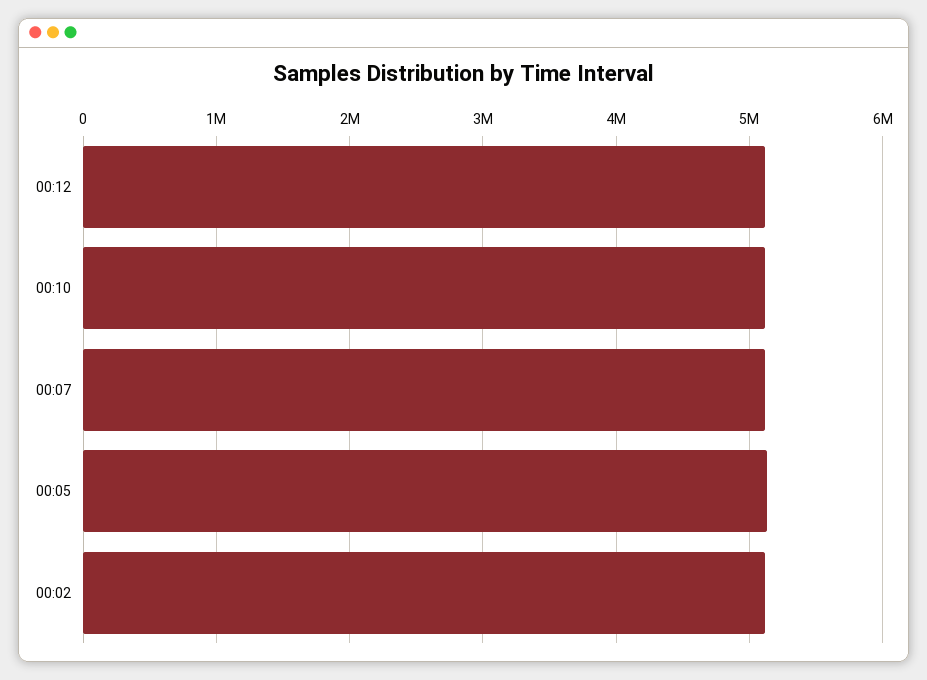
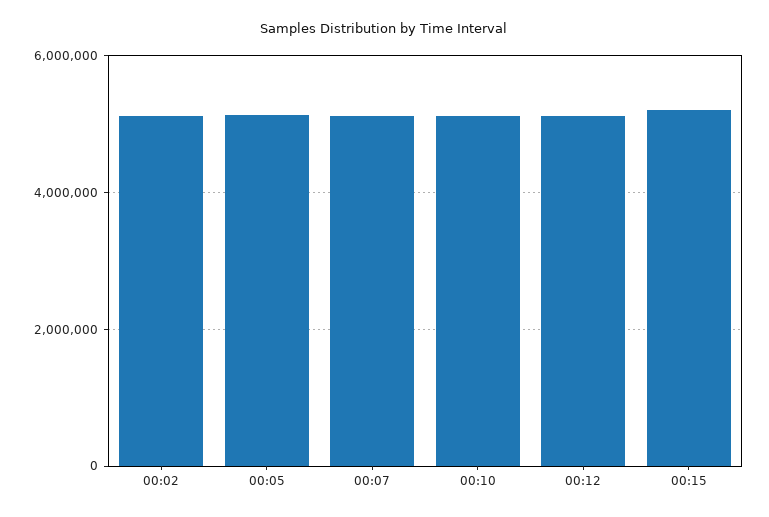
00:15: none -> 5200000

